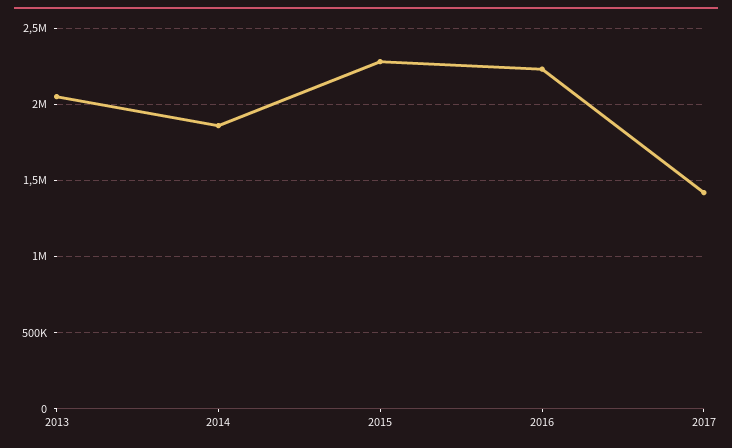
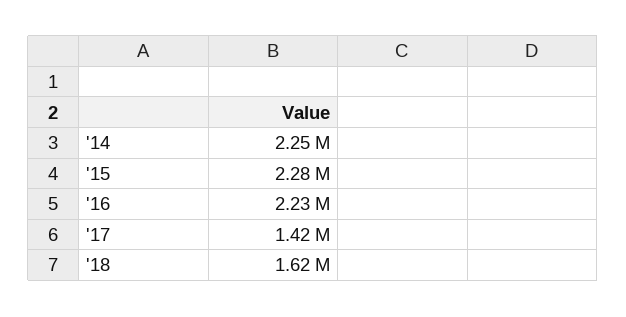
2013: 2050000 -> none
2014: 1850000 -> 2250000
'18: none -> 1620000

